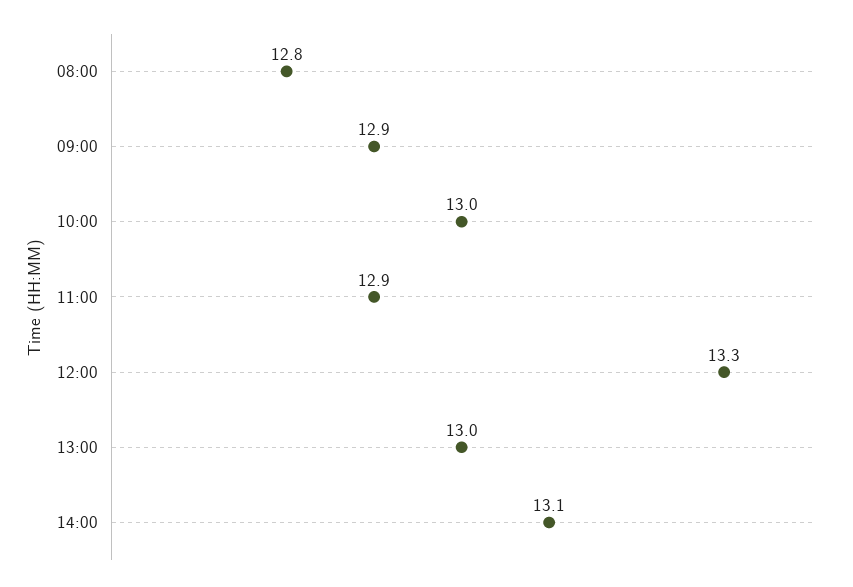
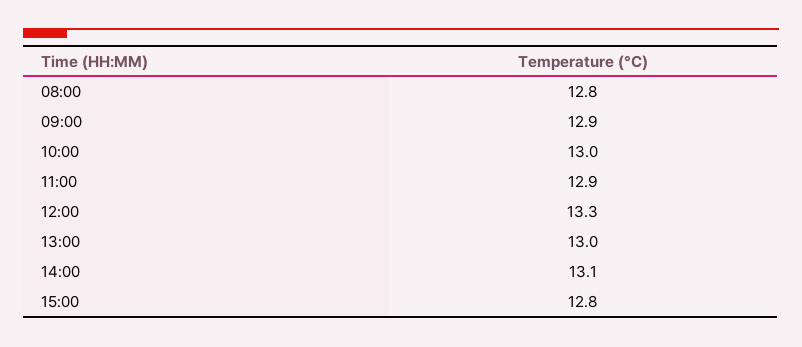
15:00: none -> 12.8

